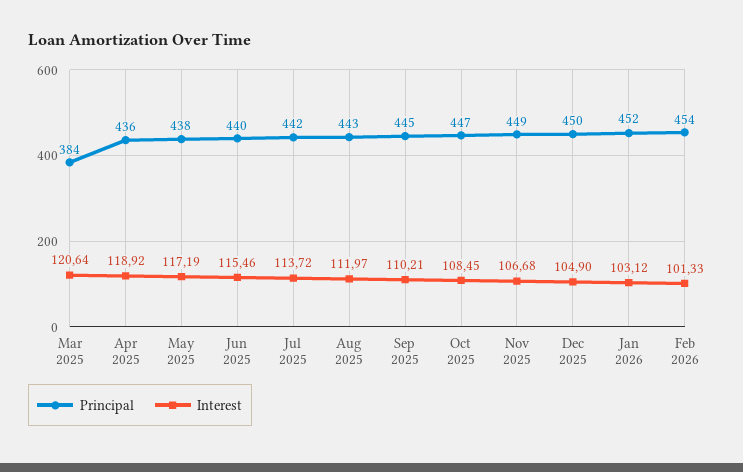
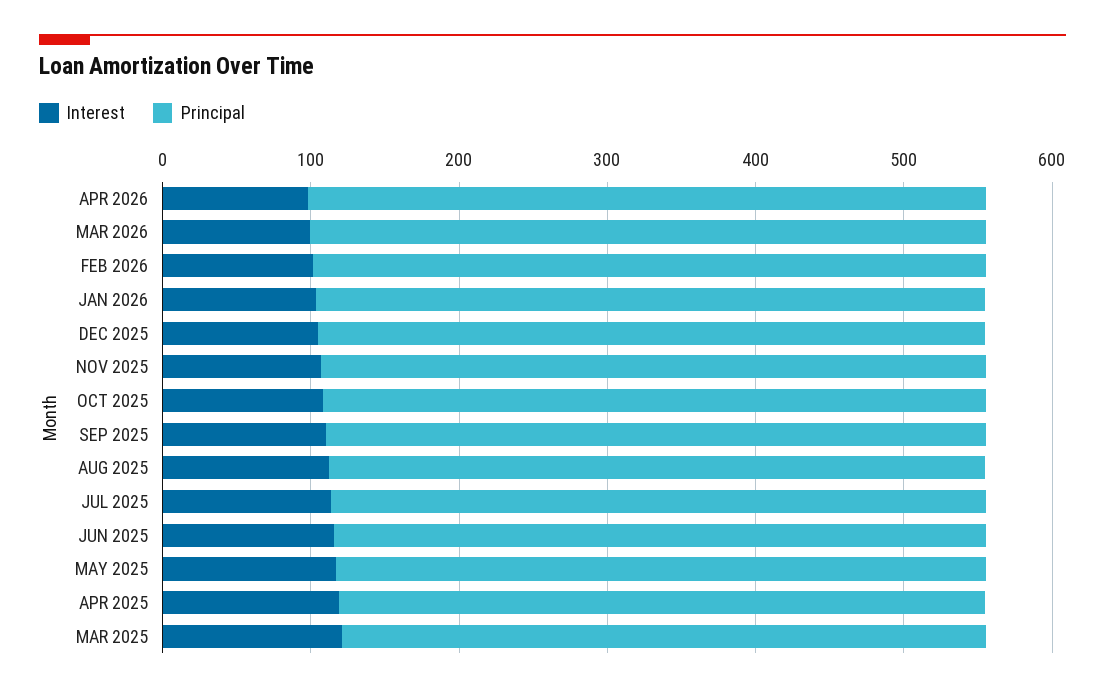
Principal, Mar 2025: 384 -> 440
Interest, APR 2026: none -> 100
Principal, APR 2026: none -> 460
Interest, MAR 2026: none -> 100
Principal, MAR 2026: none -> 460

